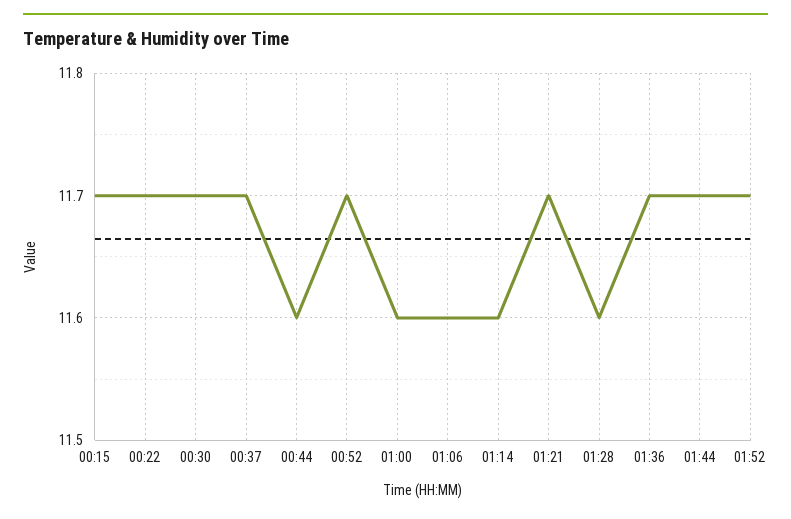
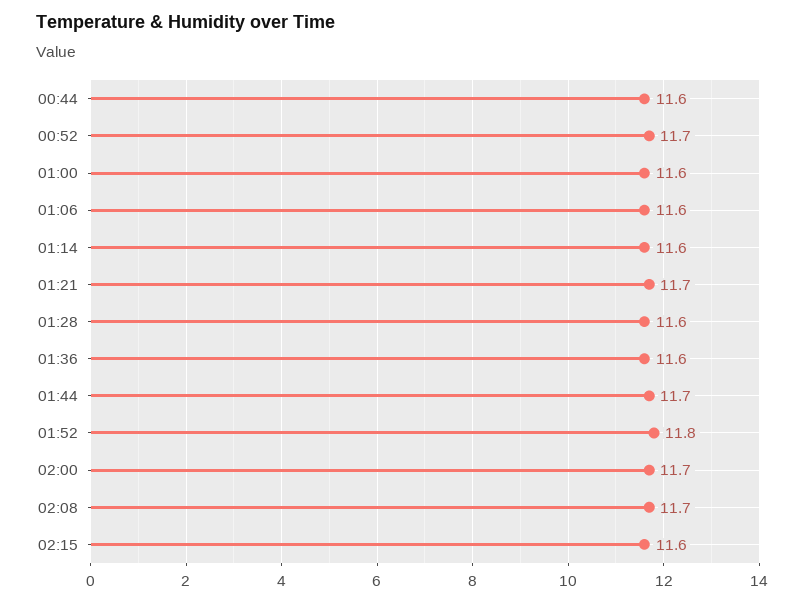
00:15: 11.7 -> none
00:22: 11.7 -> none
00:30: 11.7 -> none
00:37: 11.7 -> none
01:36: 11.7 -> 11.6
01:52: 11.7 -> 11.8
02:00: none -> 11.7
02:08: none -> 11.7
02:15: none -> 11.6

